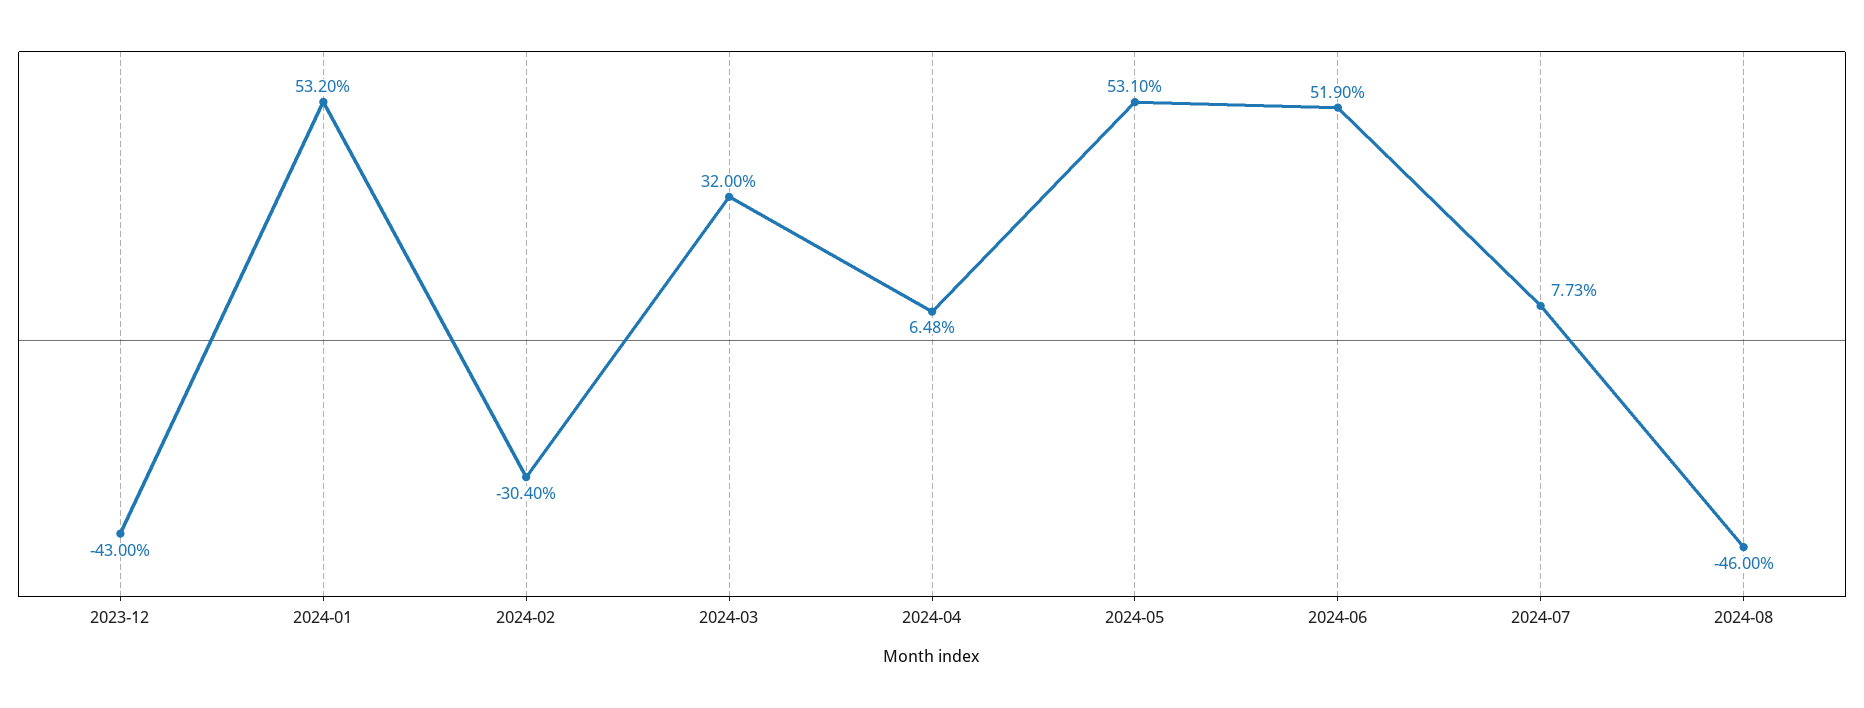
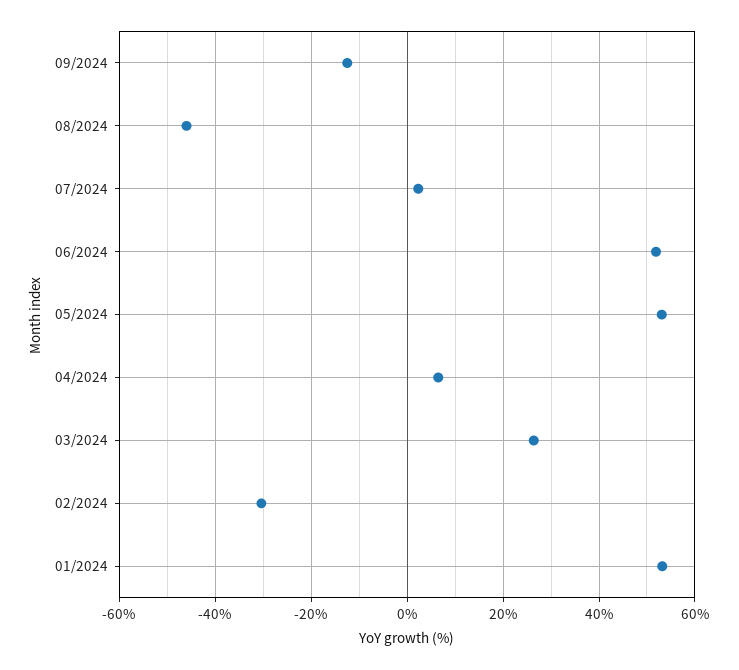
2023-12: -43 -> none
2024-03: 32 -> 26
2024-07: 7.73 -> 2
09/2024: none -> -12

